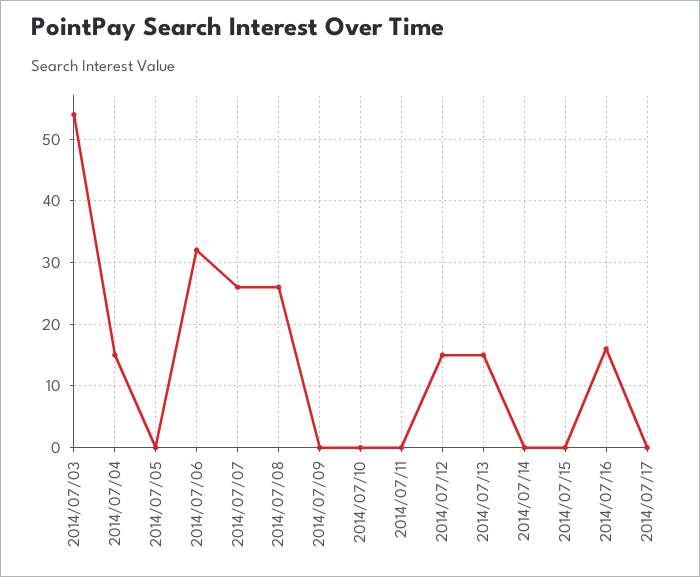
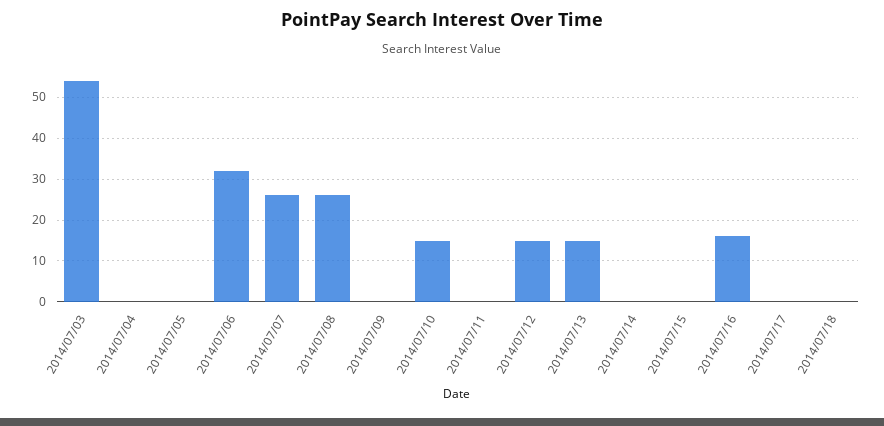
2014/07/04: 15 -> 0
2014/07/10: 0 -> 15
2014/07/18: none -> 0

